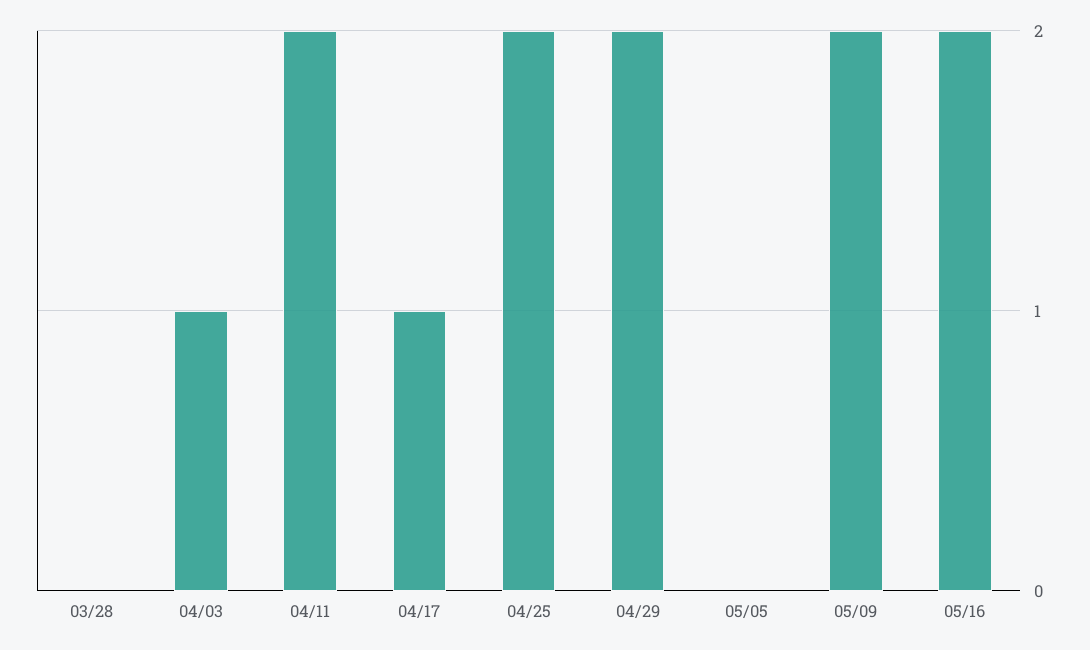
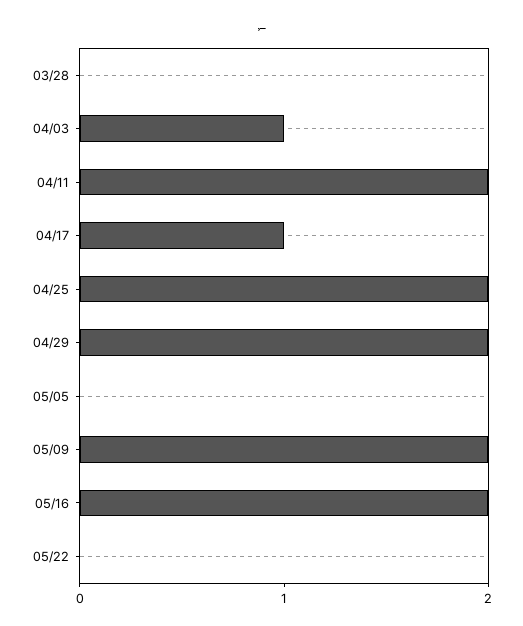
05/22: none -> 0

